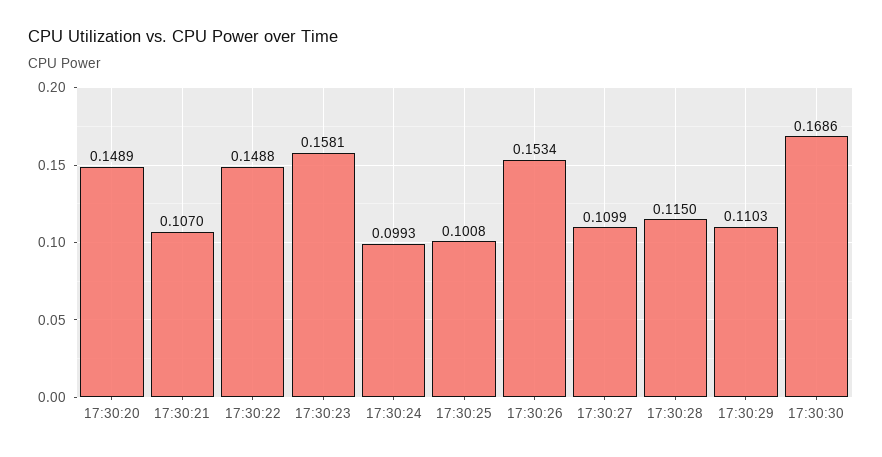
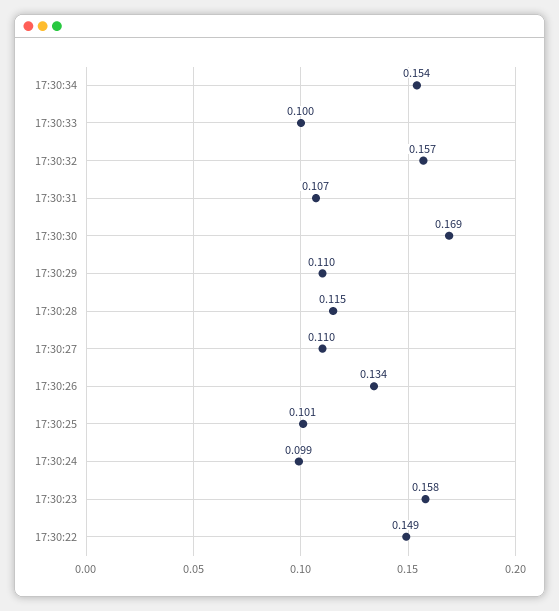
17:30:20: 0.1489 -> none
17:30:21: 0.107 -> none
17:30:26: 0.1534 -> 0.134
17:30:34: none -> 0.154
17:30:33: none -> 0.1
17:30:32: none -> 0.157
17:30:31: none -> 0.107

